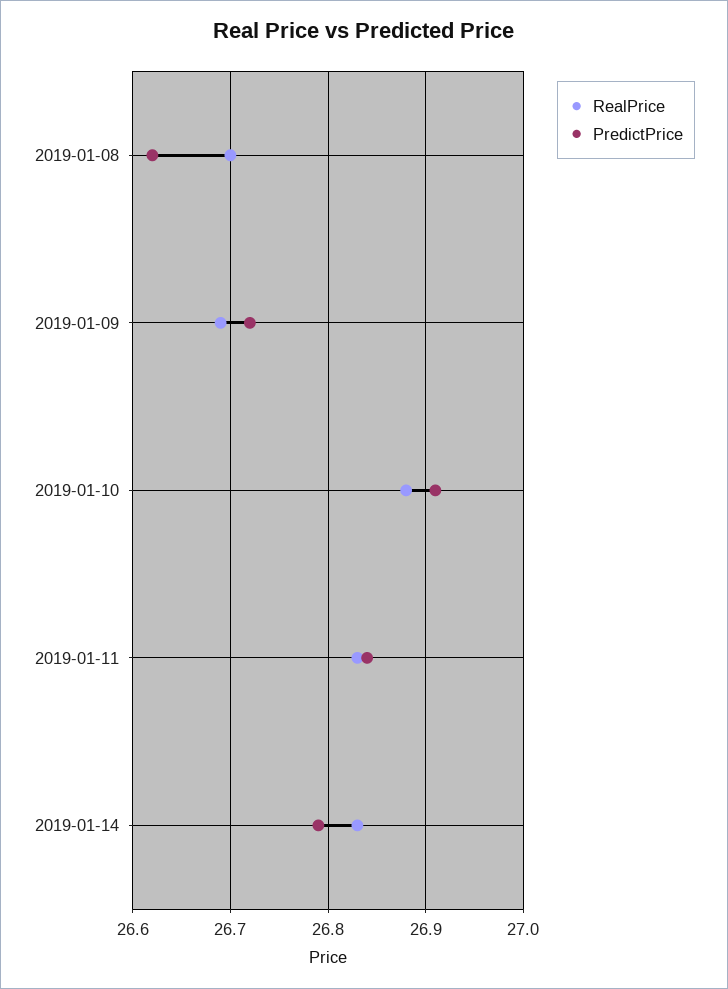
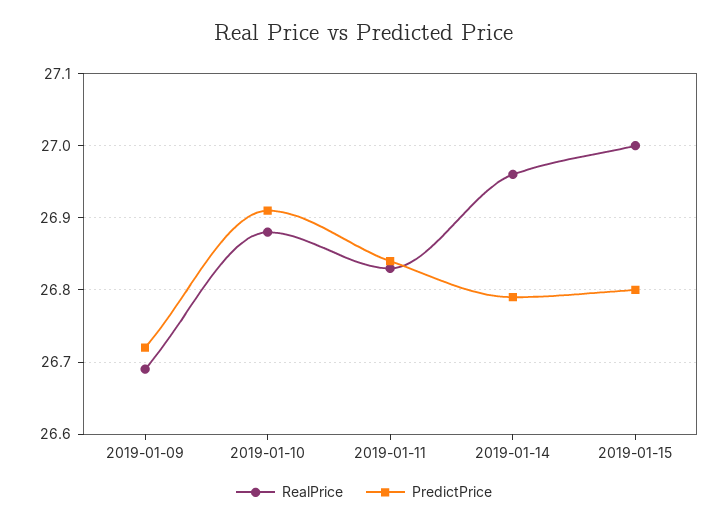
RealPrice, 2019-01-08: 26.7 -> none
PredictPrice, 2019-01-08: 26.62 -> none
RealPrice, 2019-01-14: 26.83 -> 26.96
RealPrice, 2019-01-15: none -> 27
PredictPrice, 2019-01-15: none -> 26.8

